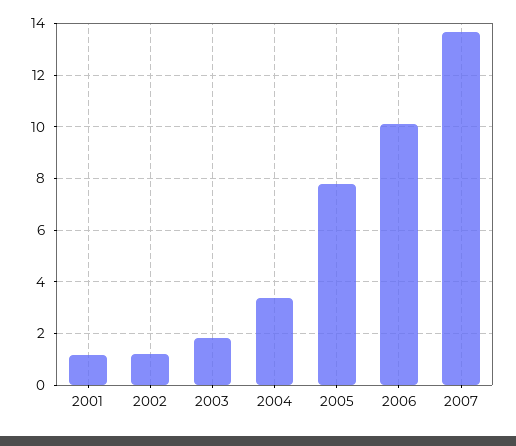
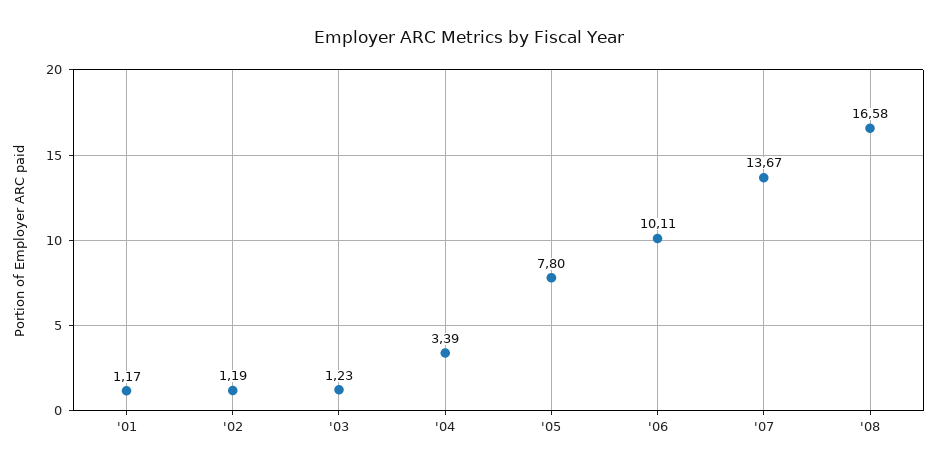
2003: 1.75 -> 1.23
'08: none -> 16.58

